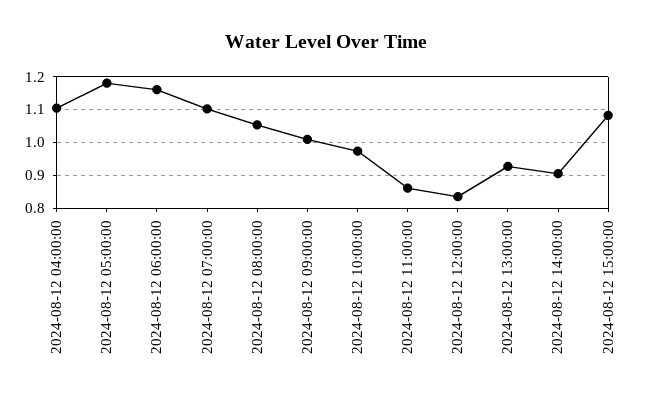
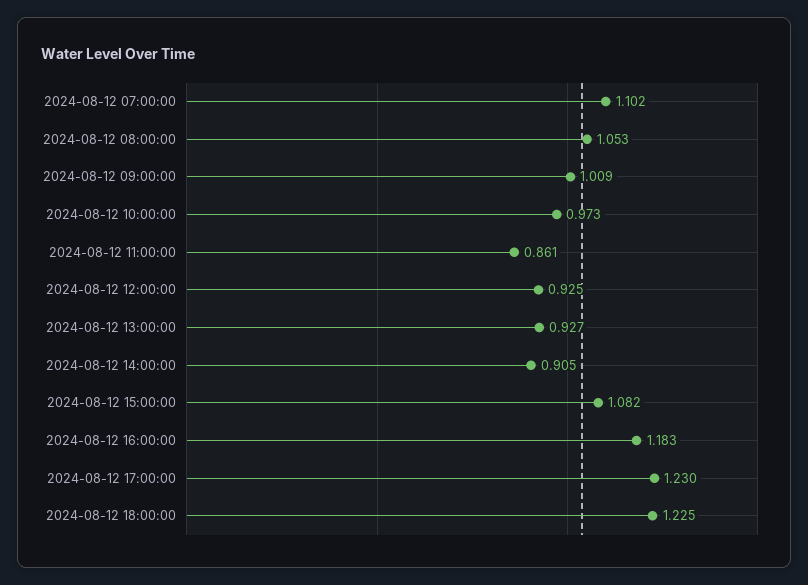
2024-08-12 04:00:00: 1.1 -> none
2024-08-12 05:00:00: 1.18 -> none
2024-08-12 06:00:00: 1.16 -> none
2024-08-12 12:00:00: 0.84 -> 0.925
2024-08-12 16:00:00: none -> 1.183
2024-08-12 17:00:00: none -> 1.23
2024-08-12 18:00:00: none -> 1.225

